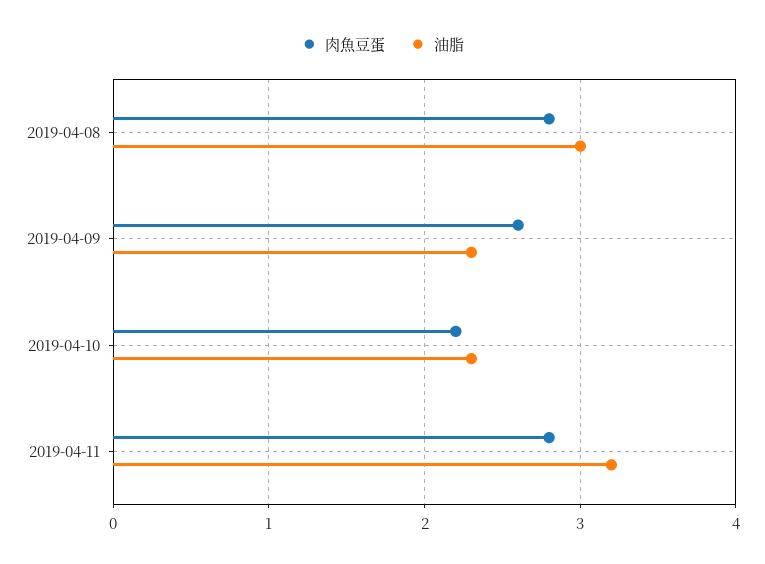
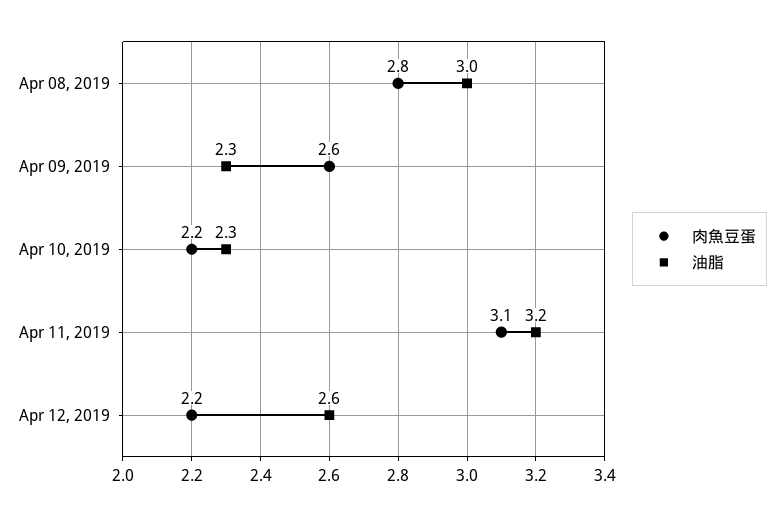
肉魚豆蛋, 2019-04-11: 2.8 -> 3.1
肉魚豆蛋, Apr 12, 2019: none -> 2.2
油脂, Apr 12, 2019: none -> 2.6

